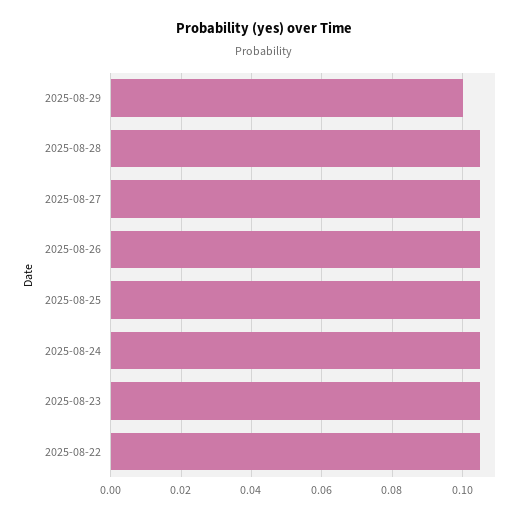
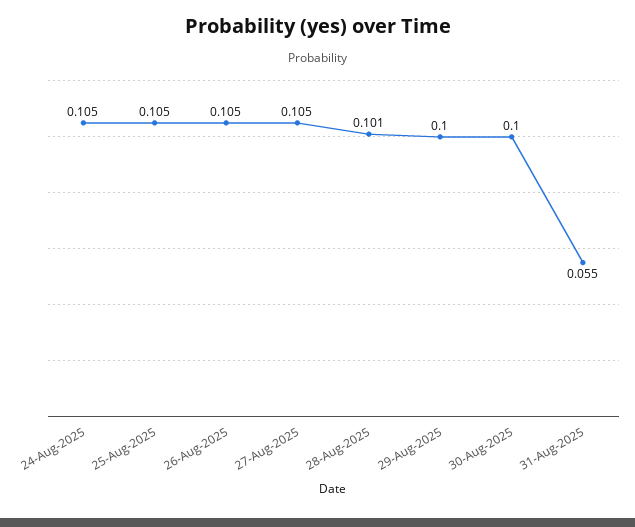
2025-08-28: 0.105 -> 0.101
2025-08-23: 0.105 -> none
2025-08-22: 0.105 -> none
30-Aug-2025: none -> 0.1
31-Aug-2025: none -> 0.055

